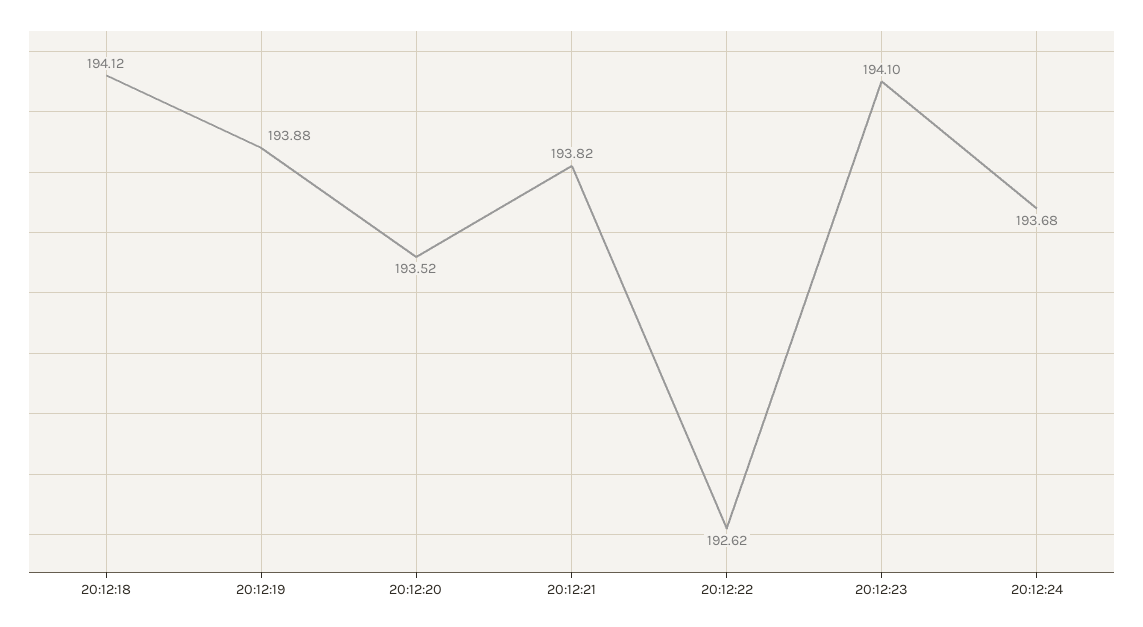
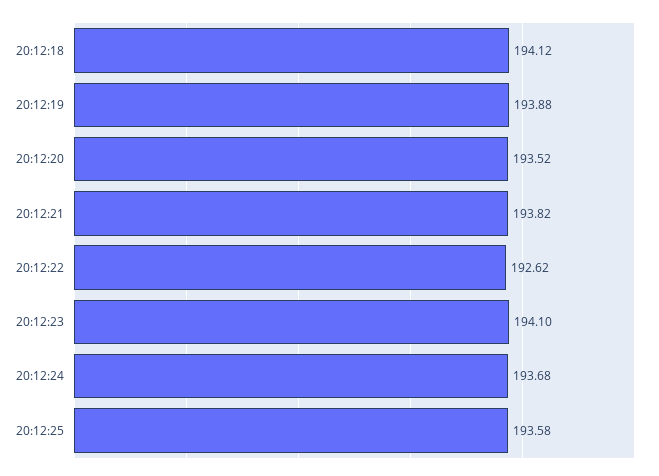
20:12:25: none -> 193.58

